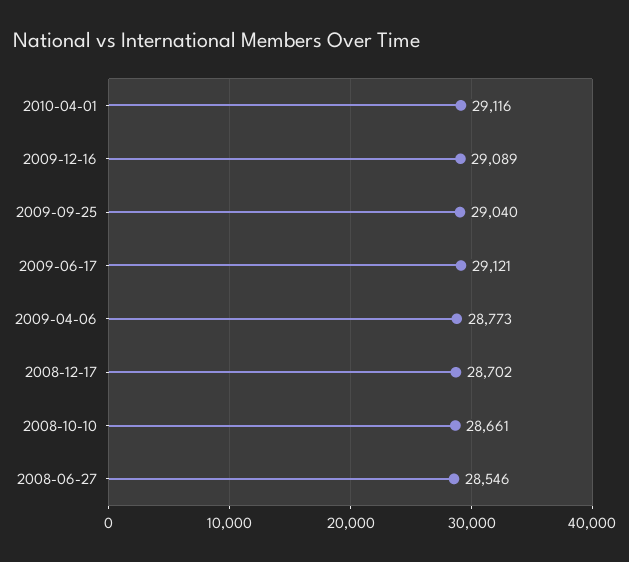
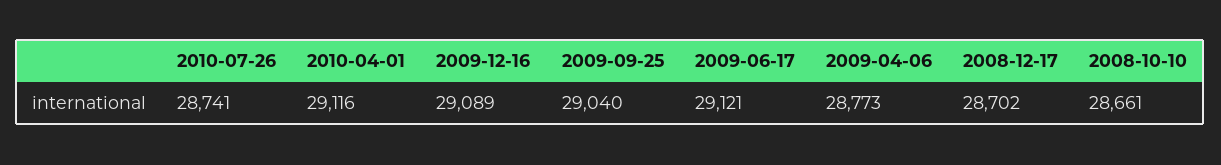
2008-06-27: 28546 -> none
2010-07-26: none -> 28741

